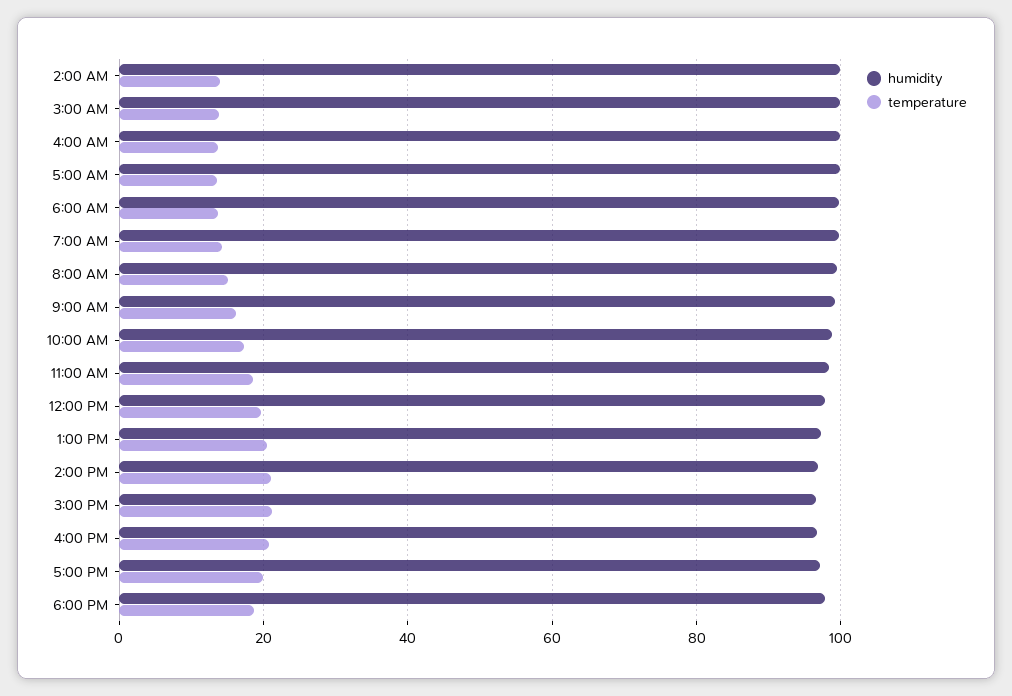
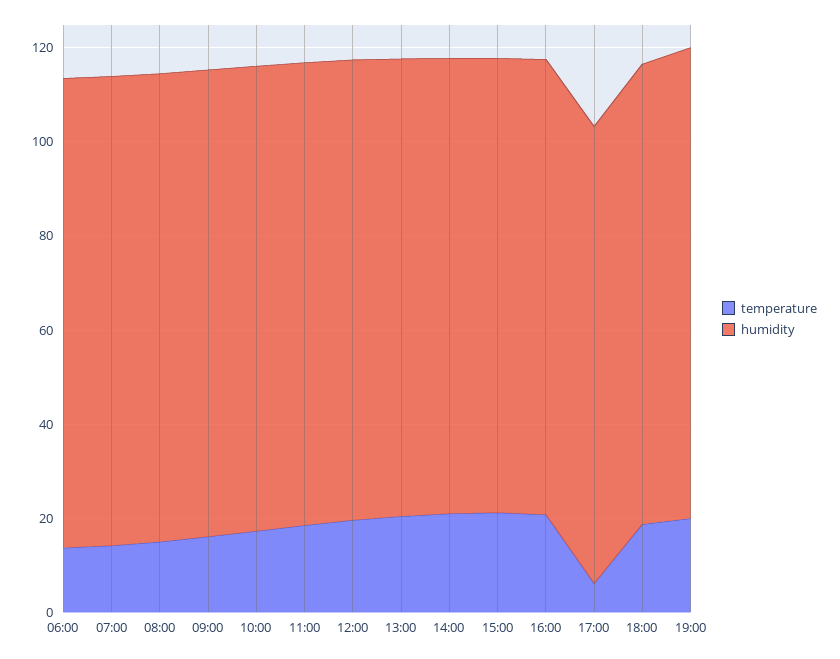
humidity, 2:00 AM: 100 -> none
temperature, 2:00 AM: 14 -> none
humidity, 3:00 AM: 100 -> none
temperature, 3:00 AM: 14 -> none
humidity, 4:00 AM: 100 -> none
temperature, 4:00 AM: 14 -> none
humidity, 5:00 AM: 100 -> none
temperature, 5:00 AM: 14 -> none
temperature, 5:00 PM: 20 -> 5
temperature, 19:00: none -> 20
humidity, 19:00: none -> 100

